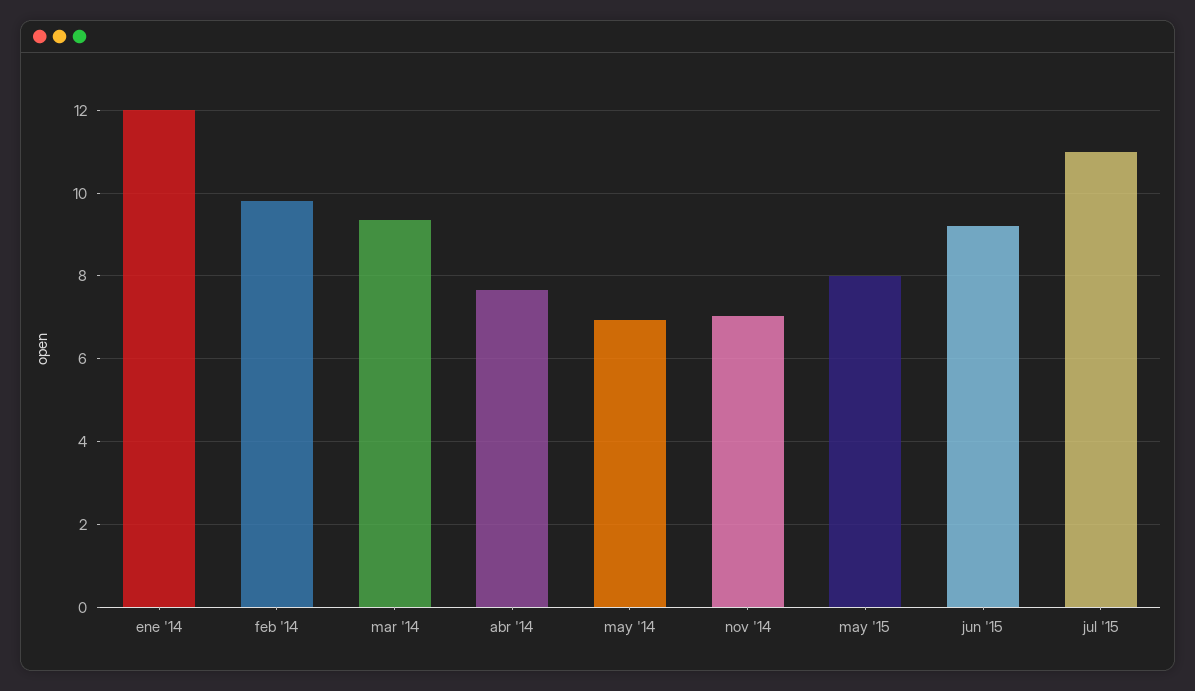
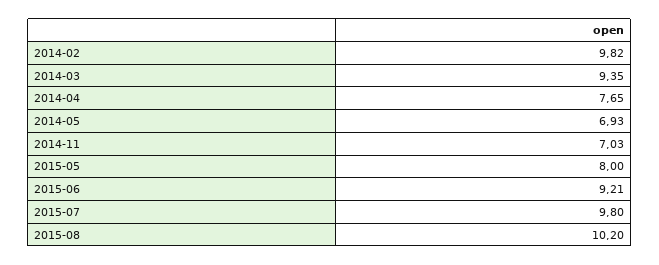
ene '14: 12 -> none
jul '15: 11 -> 9.8
2015-08: none -> 10.2

